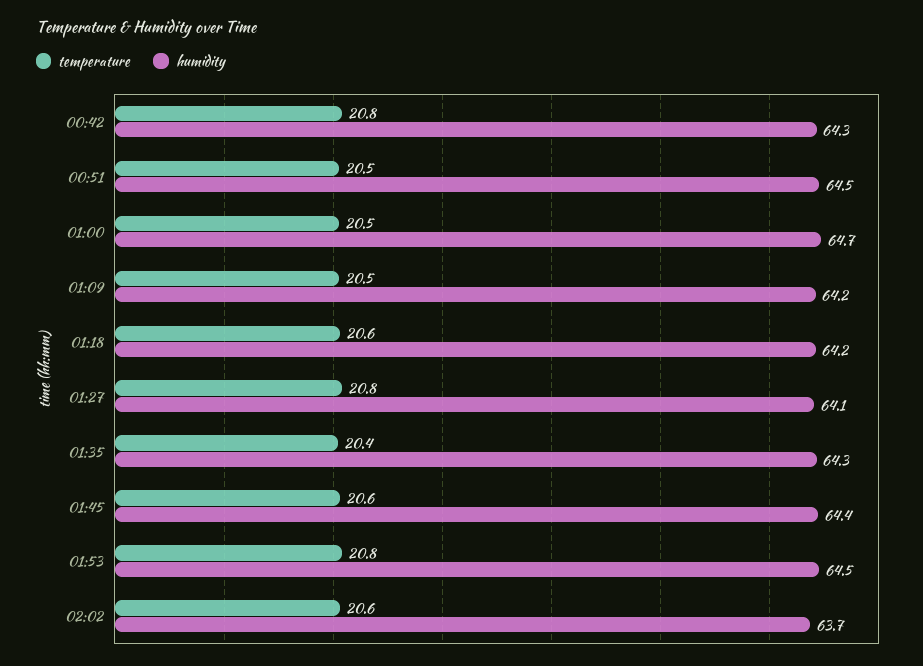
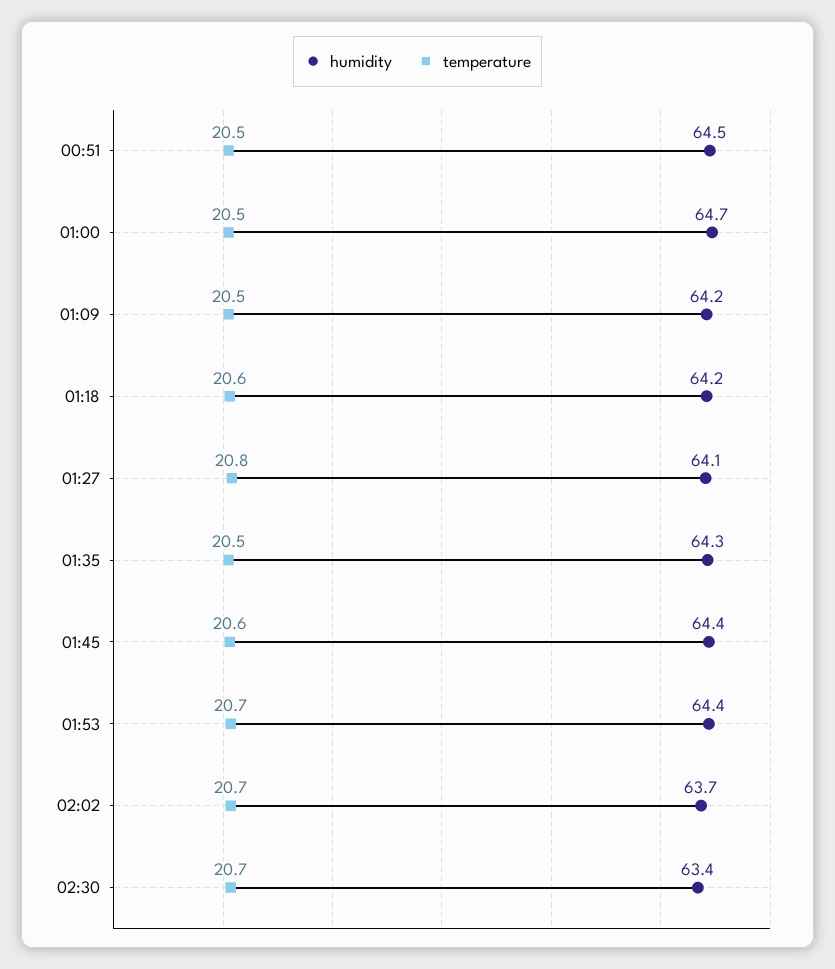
temperature, 00:42: 20.8 -> none
humidity, 00:42: 64.3 -> none
temperature, 01:35: 20.4 -> 20.5
temperature, 01:53: 20.8 -> 20.7
humidity, 01:53: 64.5 -> 64.4
temperature, 02:02: 20.6 -> 20.7
humidity, 02:30: none -> 63.4
temperature, 02:30: none -> 20.7

